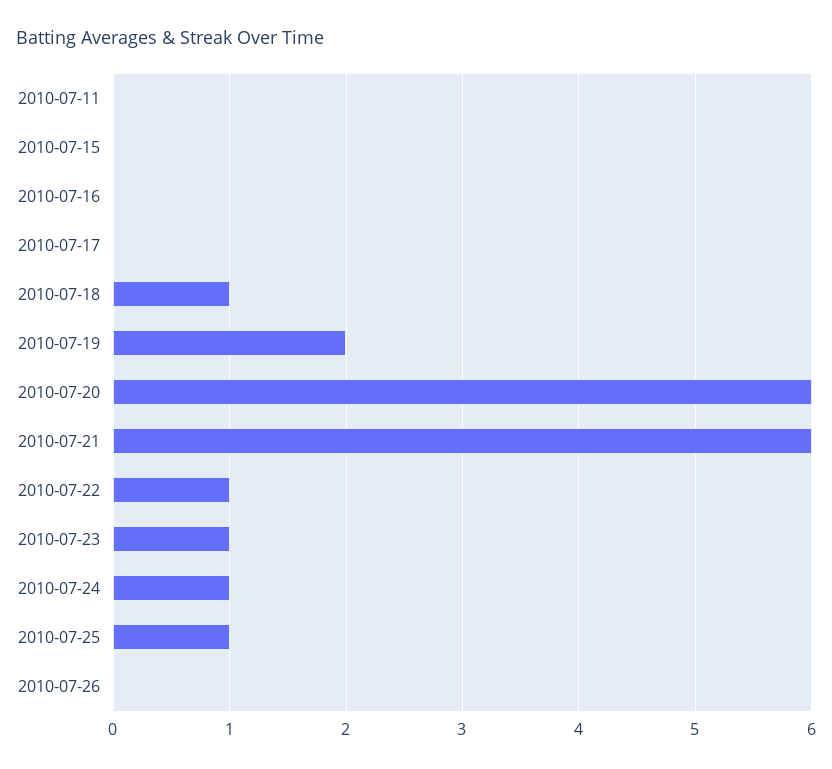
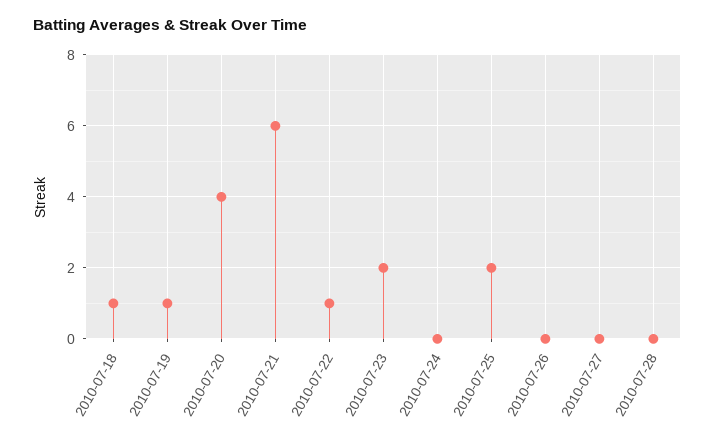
2010-07-11: 0 -> none
2010-07-15: 0 -> none
2010-07-16: 0 -> none
2010-07-17: 0 -> none
2010-07-19: 2 -> 1
2010-07-20: 6 -> 4
2010-07-23: 1 -> 2
2010-07-24: 1 -> 0
2010-07-25: 1 -> 2
2010-07-27: none -> 0
2010-07-28: none -> 0

